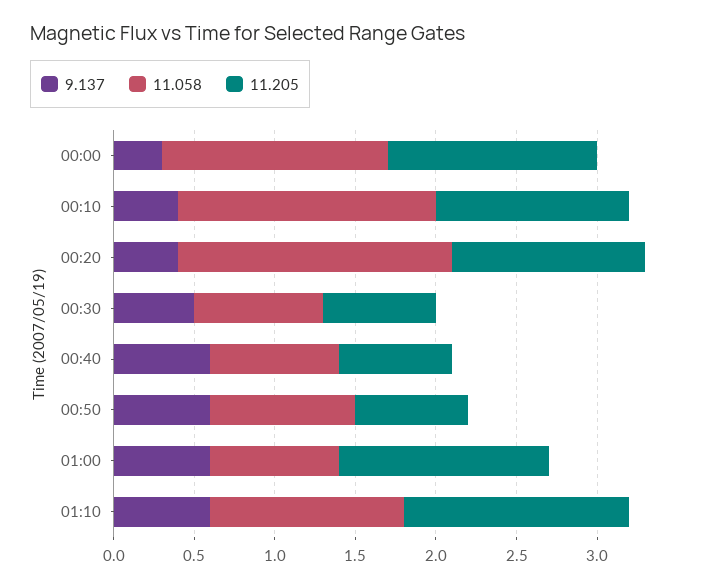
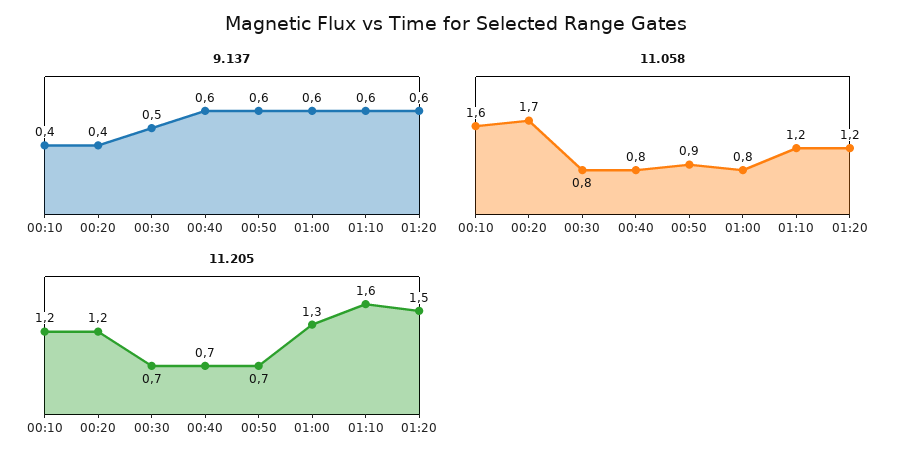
9.137, 00:00: 0.3 -> none
11.058, 00:00: 1.4 -> none
11.205, 00:00: 1.3 -> none
11.205, 01:10: 1.4 -> 1.6
9.137, 01:20: none -> 0.6
11.058, 01:20: none -> 1.2
11.205, 01:20: none -> 1.5

